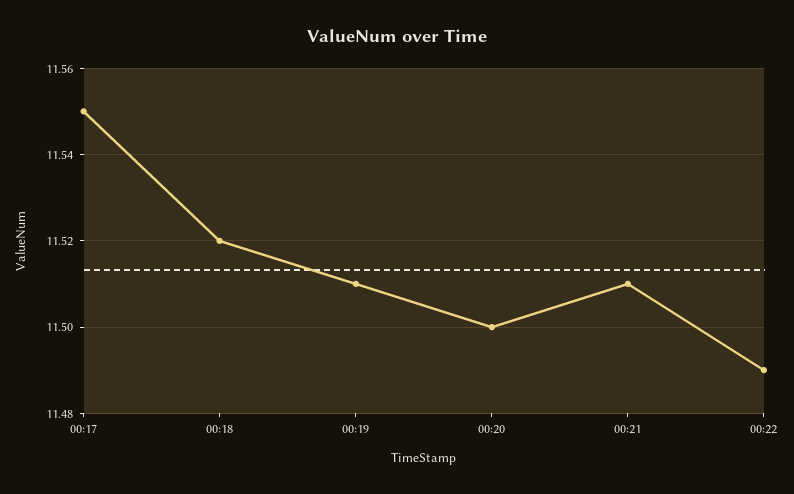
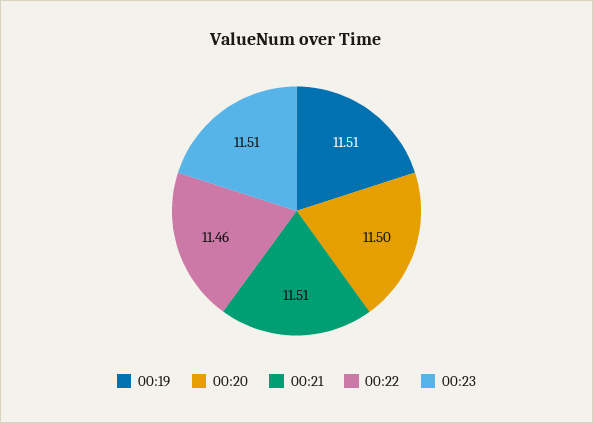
00:17: 11.55 -> none
00:18: 11.52 -> none
00:22: 11.49 -> 11.46
00:23: none -> 11.51

